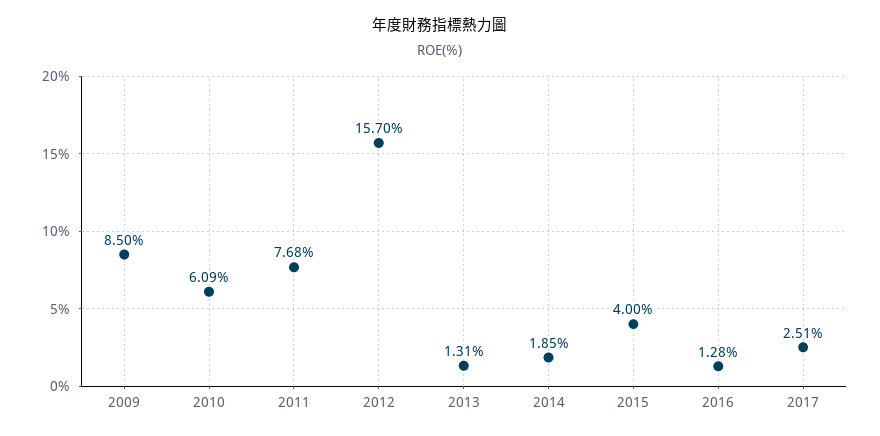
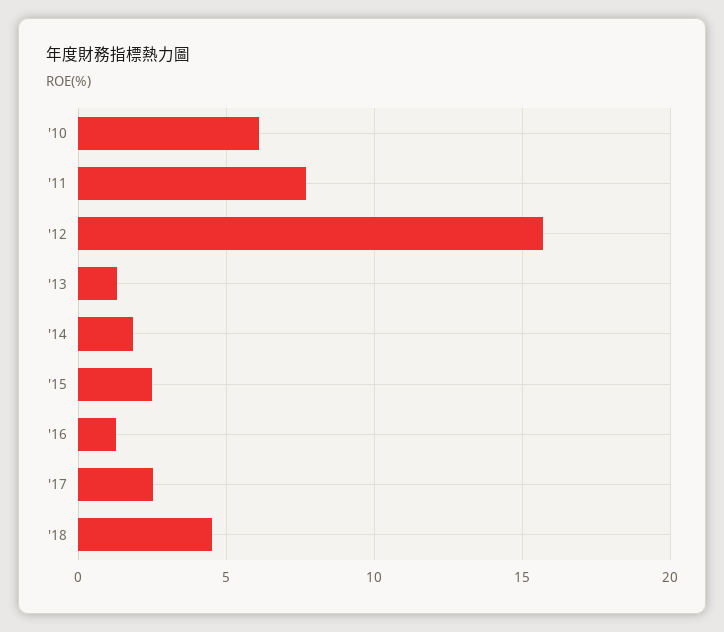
2009: 8.5 -> none
2015: 4 -> 2.5
'18: none -> 4.5

